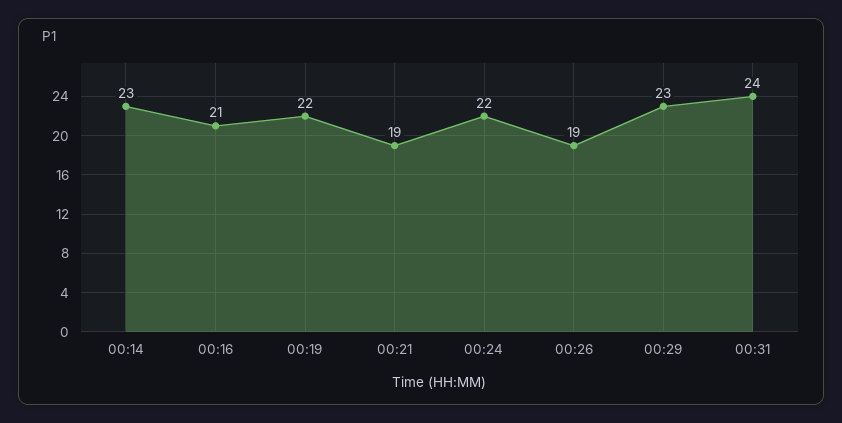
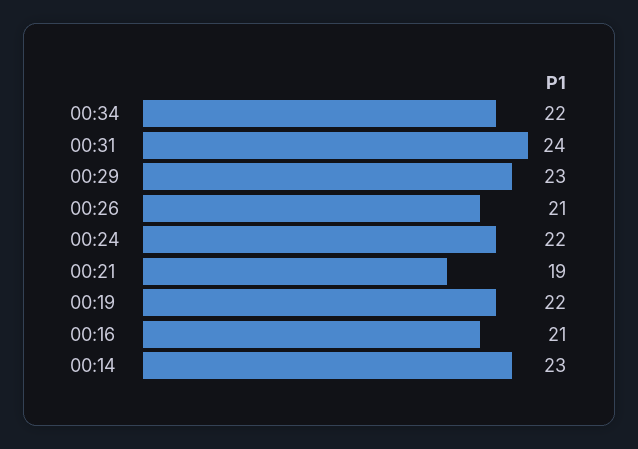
00:26: 19 -> 21
00:34: none -> 22

